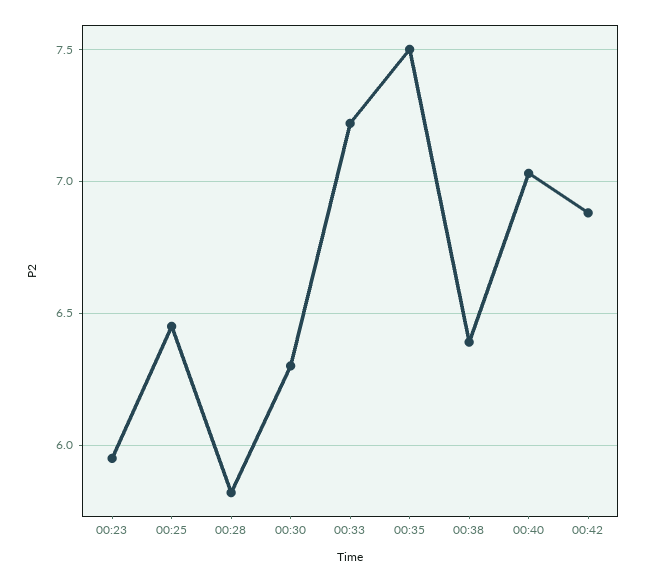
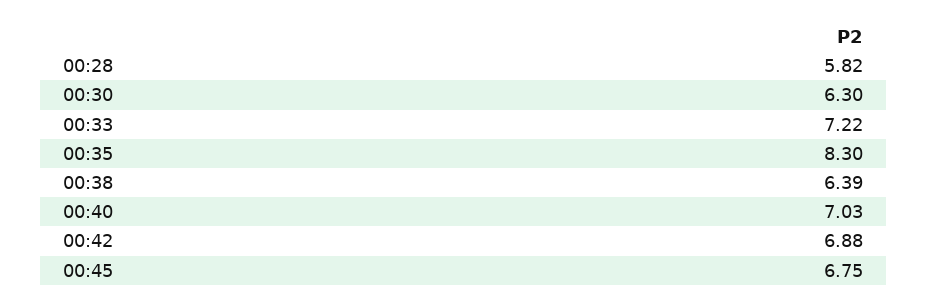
00:23: 5.95 -> none
00:25: 6.45 -> none
00:35: 7.5 -> 8.3
00:45: none -> 6.75

